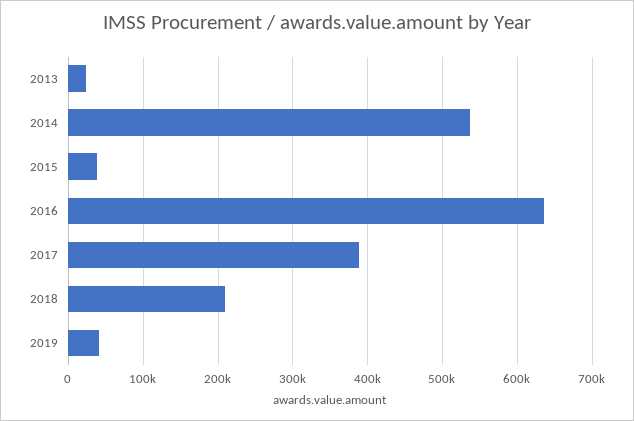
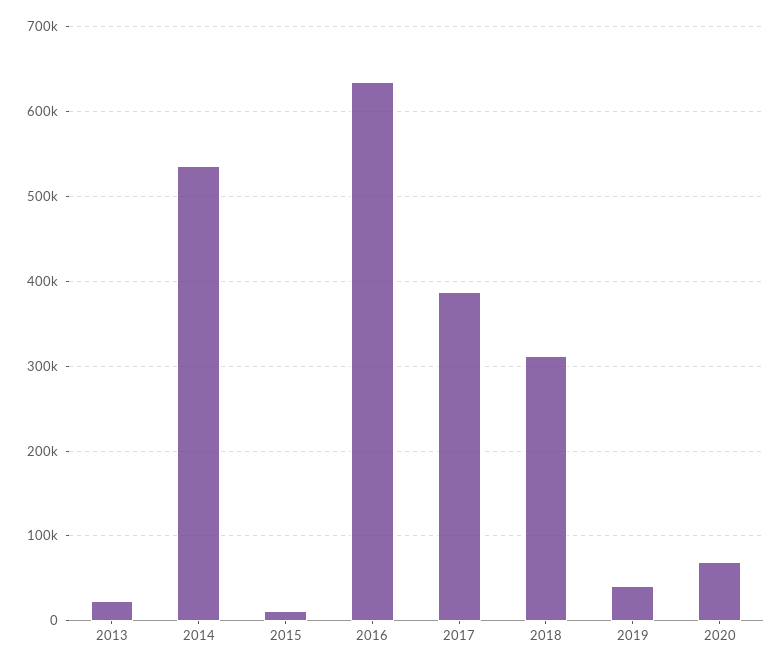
2015: 40000 -> 10000
2018: 210000 -> 310000
2020: none -> 70000

